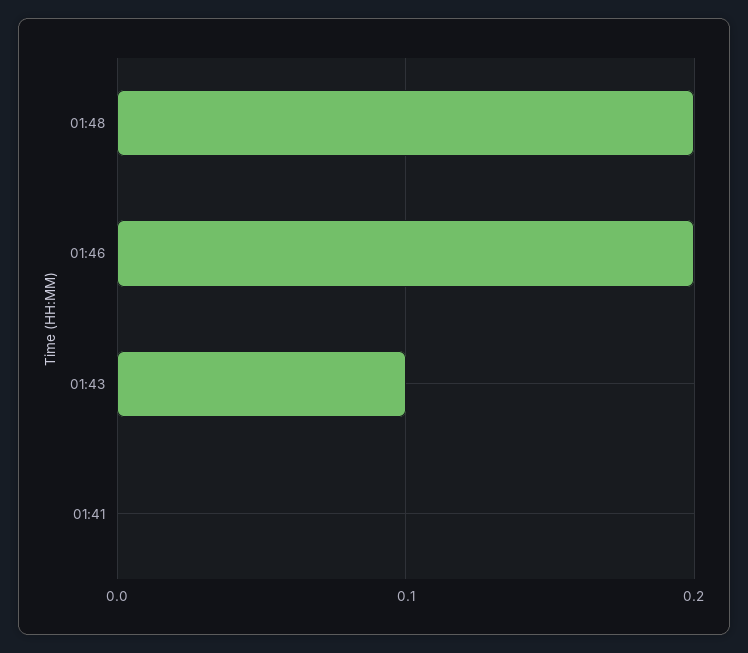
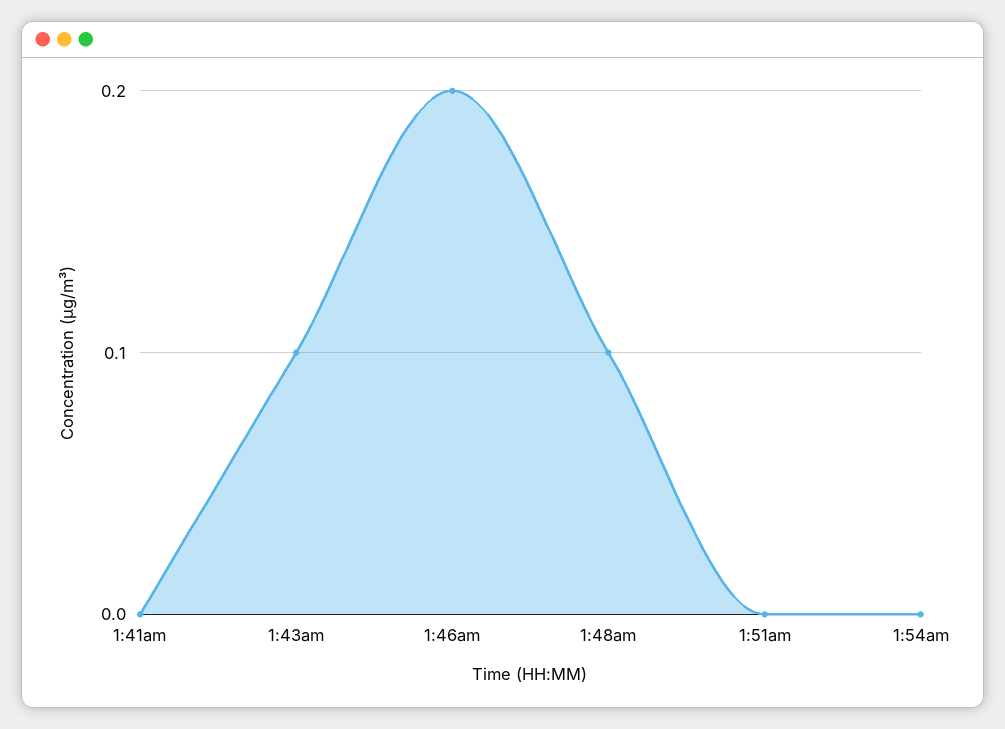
01:48: 0.2 -> 0.1
1:51am: none -> 0
1:54am: none -> 0

